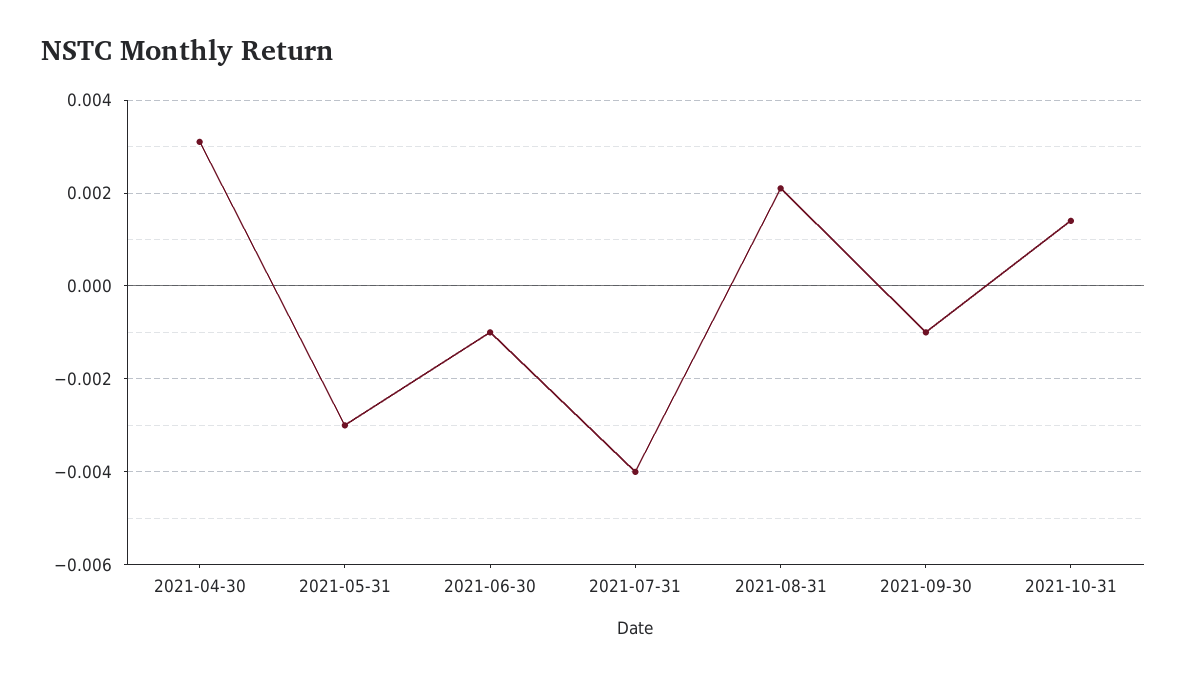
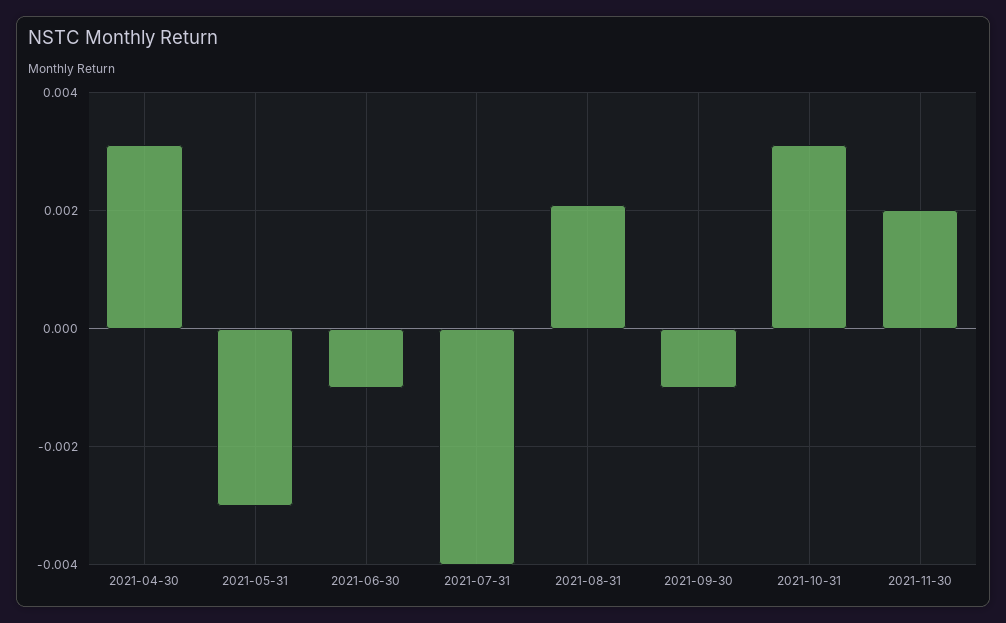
2021-10-31: 0.0015 -> 0.003
2021-11-30: none -> 0.002

